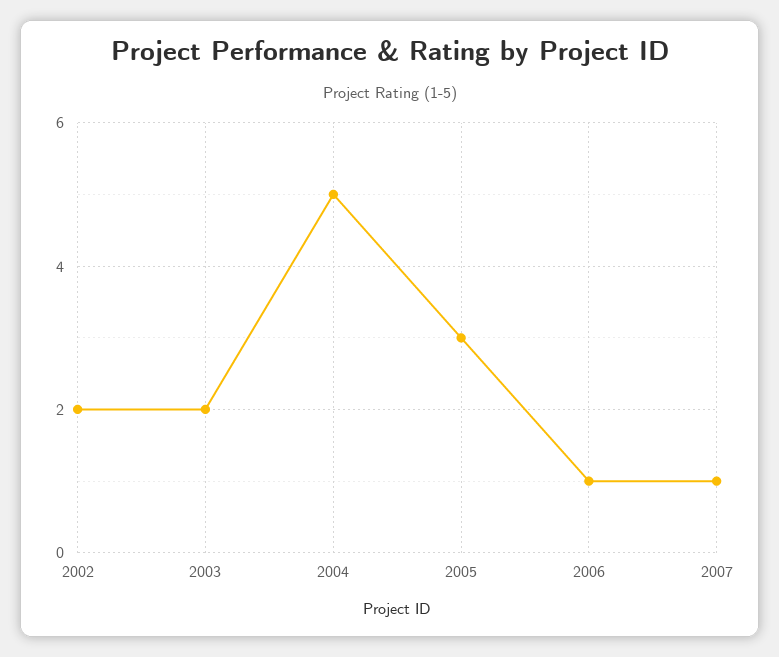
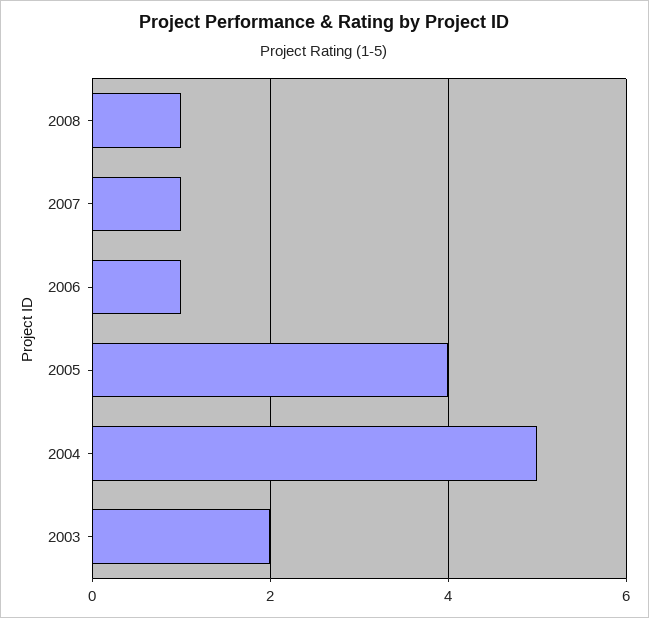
2002: 2 -> none
2005: 3 -> 4
2008: none -> 1

